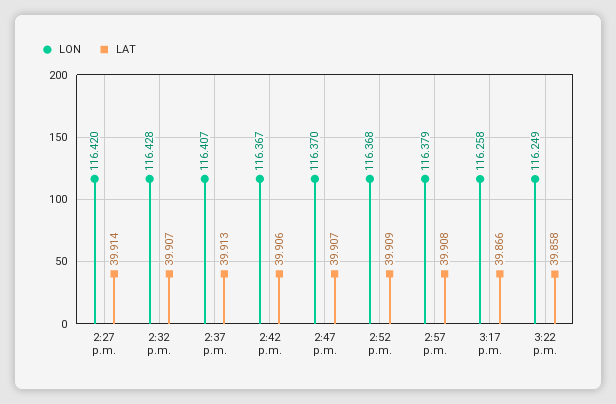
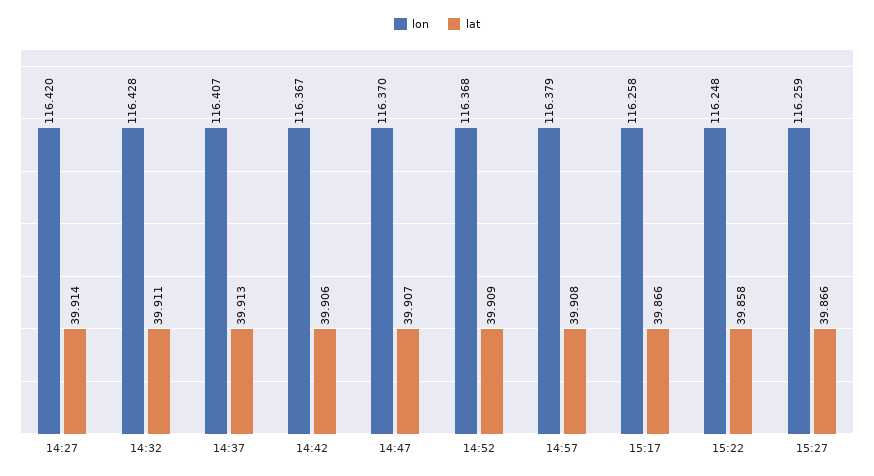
LAT, 2:32 p.m.: 39.907 -> 39.911
LON, 3:22 p.m.: 116.249 -> 116.248
LON, 15:27: none -> 116.259
LAT, 15:27: none -> 39.866

